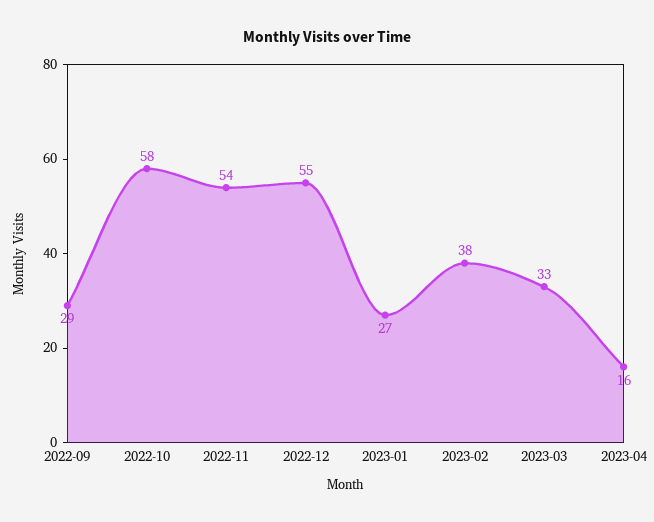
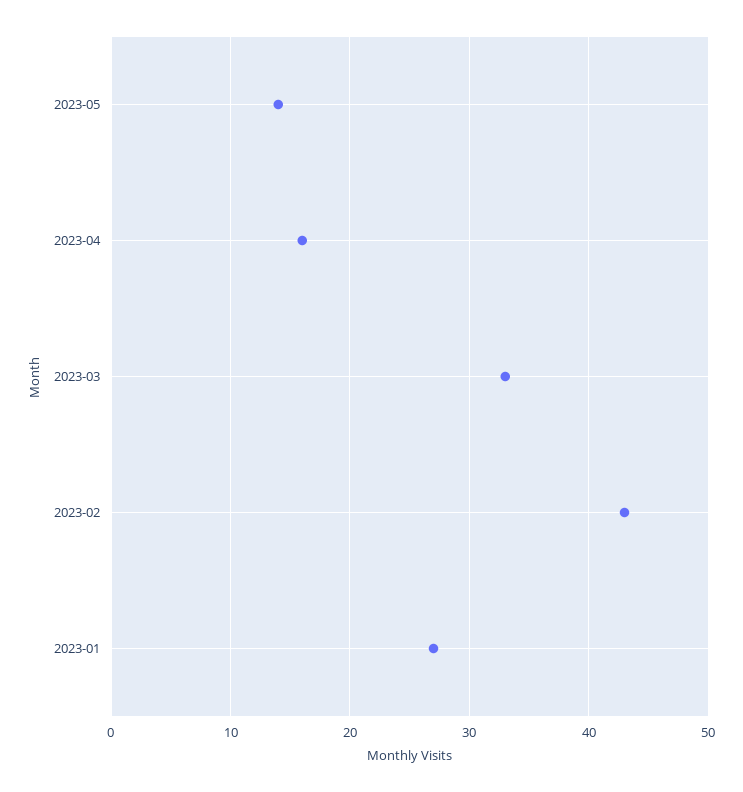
2022-09: 29 -> none
2022-10: 58 -> none
2022-11: 54 -> none
2022-12: 55 -> none
2023-02: 38 -> 43
2023-05: none -> 14

